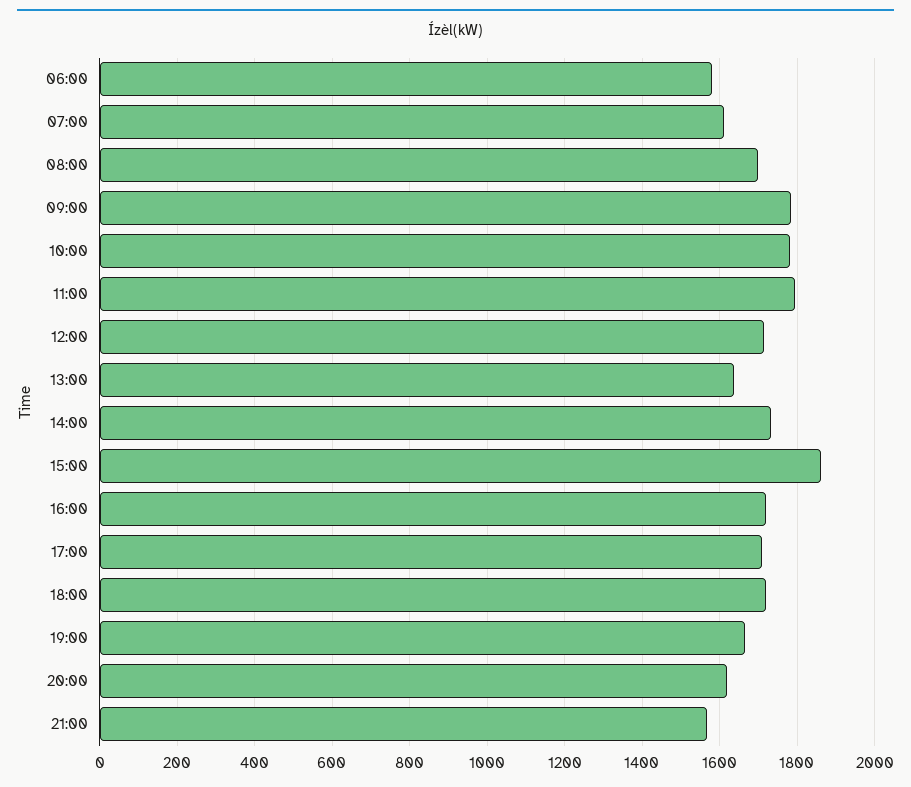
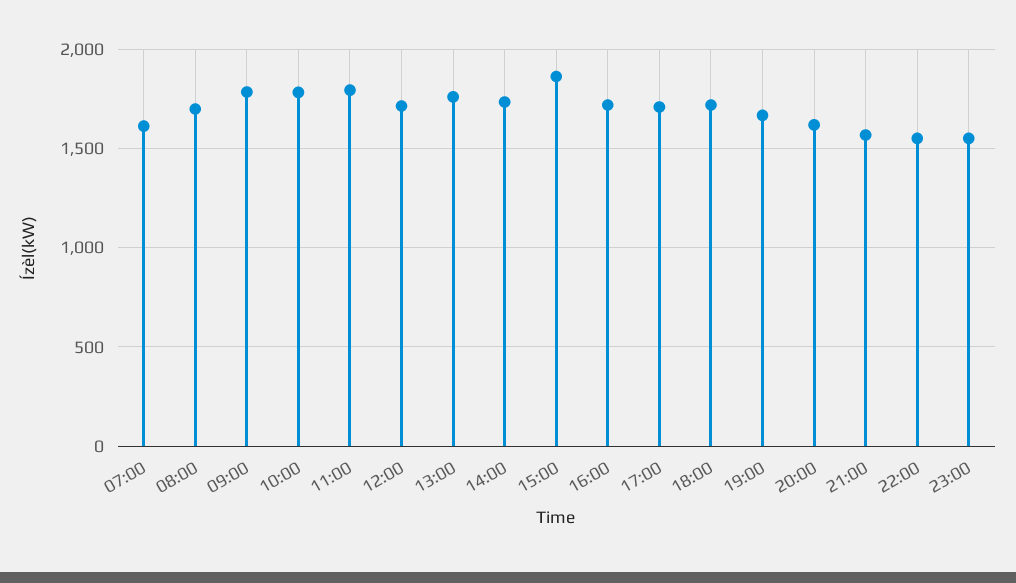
06:00: 1580 -> none
13:00: 1640 -> 1750
22:00: none -> 1550
23:00: none -> 1550

